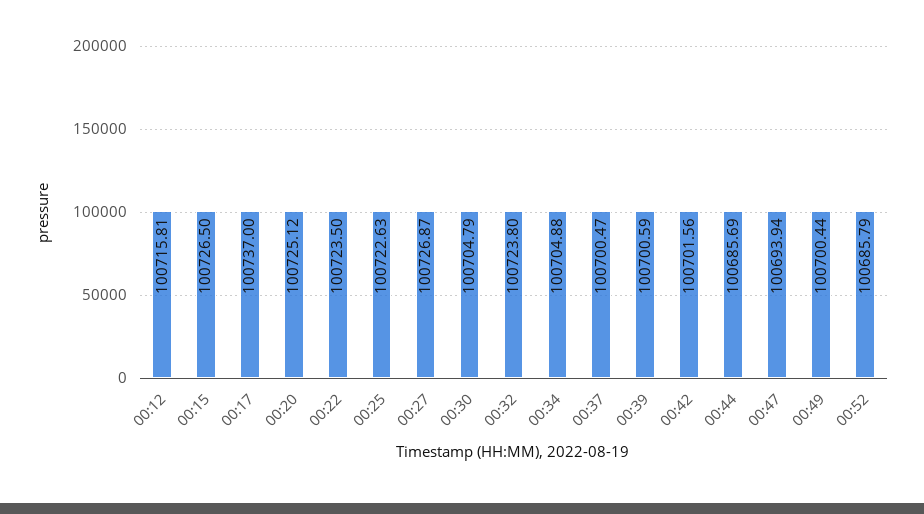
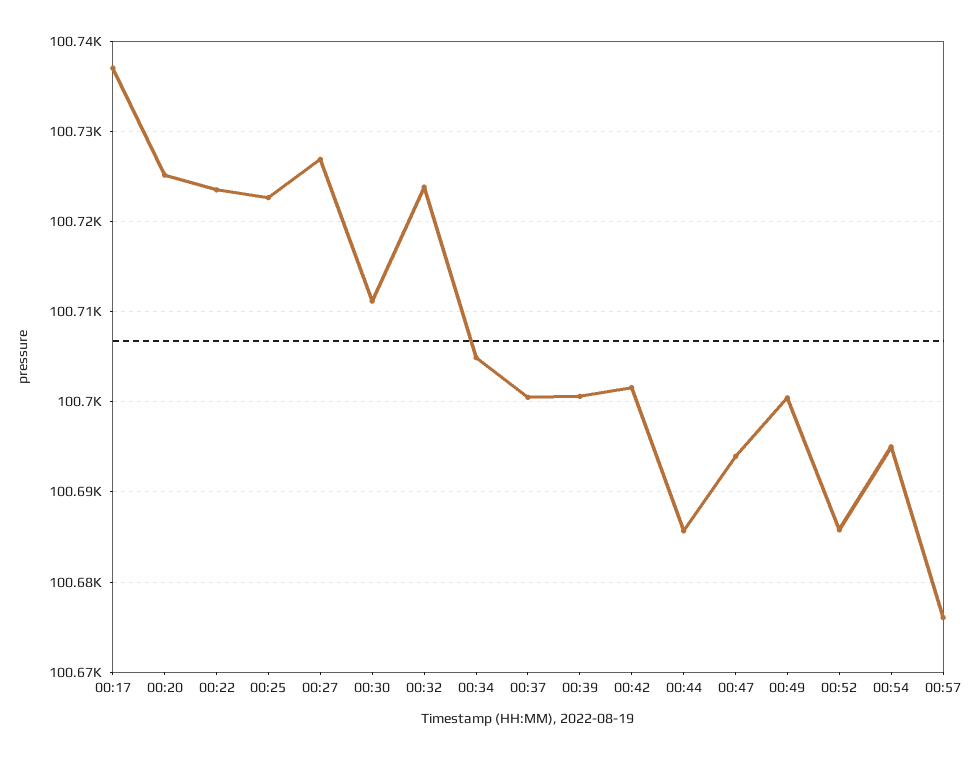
00:12: 100715.81 -> none
00:15: 100726.5 -> none
00:30: 100704.79 -> 100711
00:54: none -> 100695
00:57: none -> 100676

